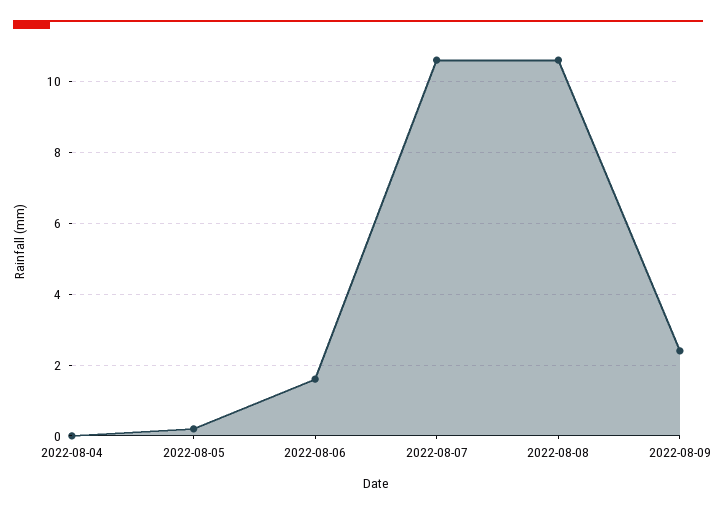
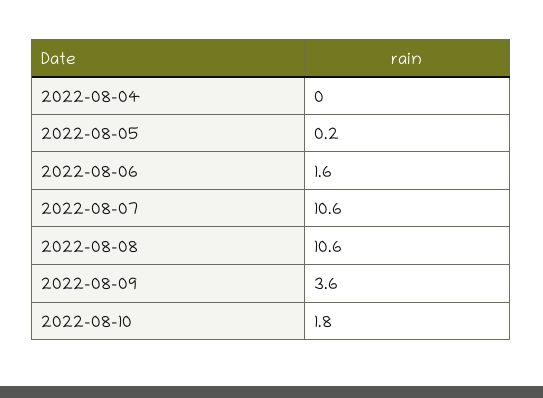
2022-08-09: 2.5 -> 3.6
2022-08-10: none -> 1.8

